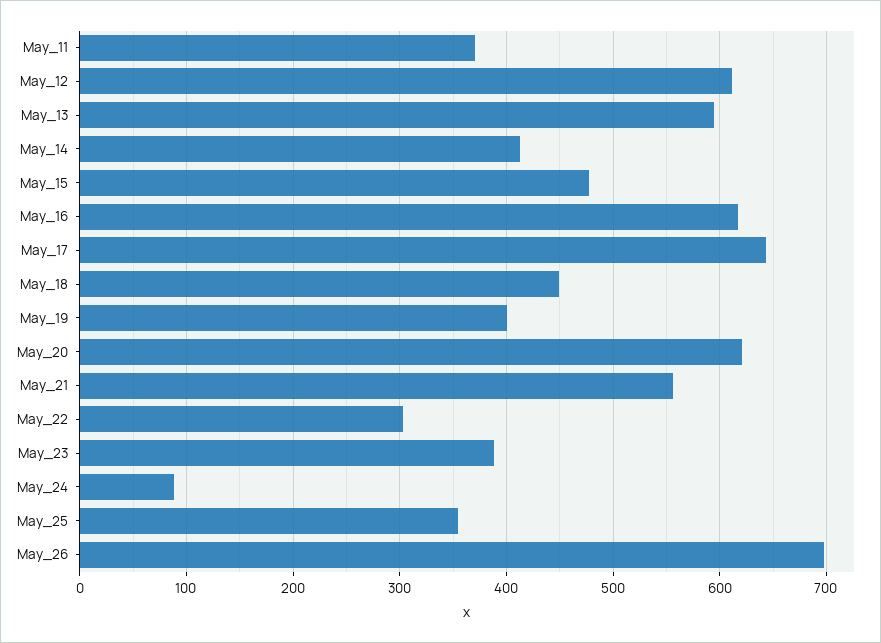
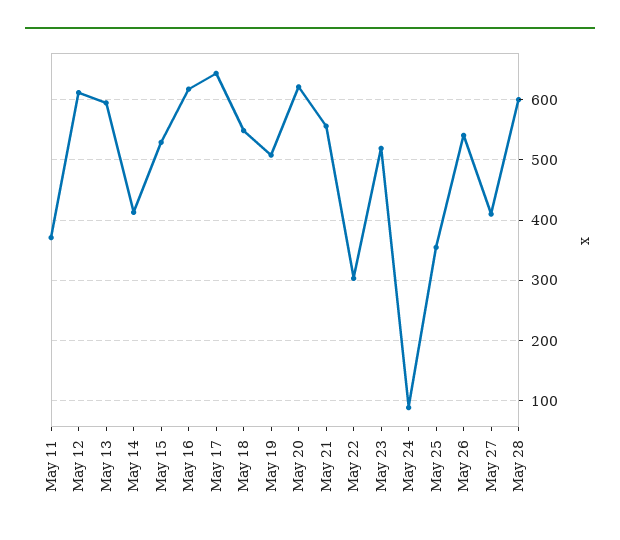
May_15: 480 -> 530
May_18: 450 -> 550
May_19: 400 -> 510
May_23: 390 -> 520
May_26: 700 -> 540
May 27: none -> 410
May 28: none -> 600

